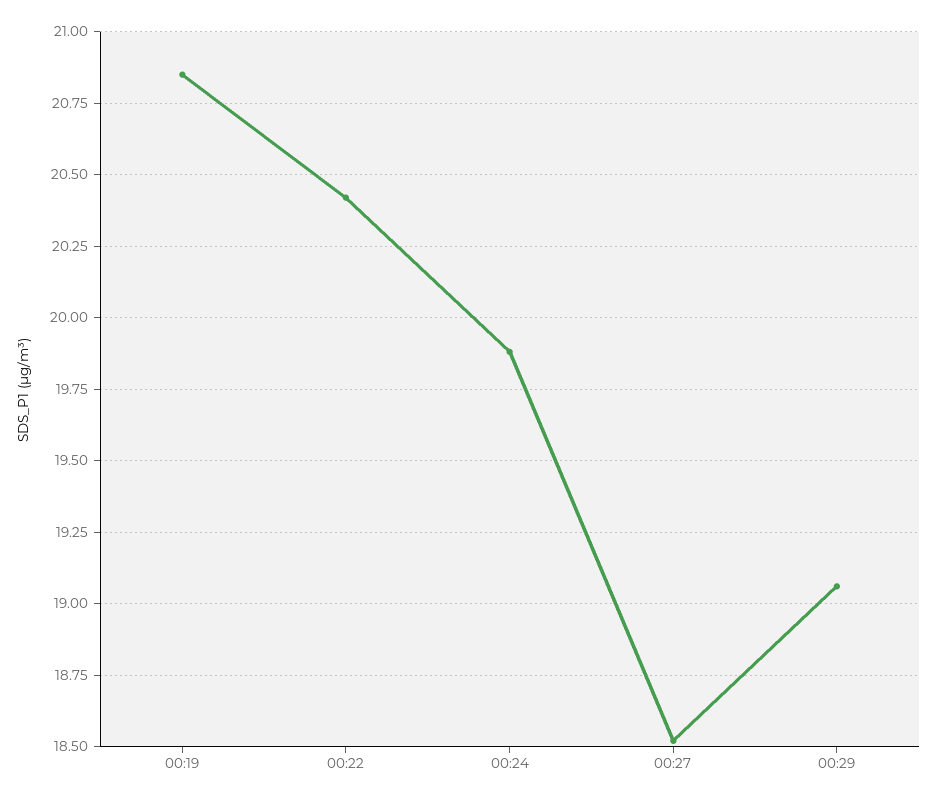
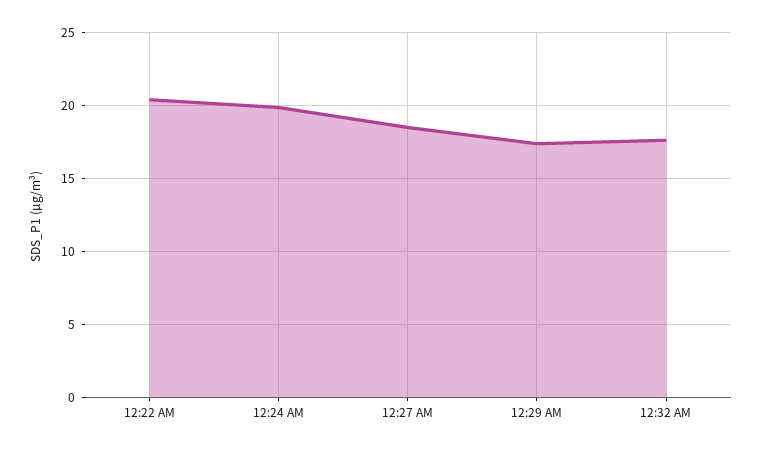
00:19: 20.85 -> none
00:29: 19.05 -> 17.5
12:32 AM: none -> 17.5

